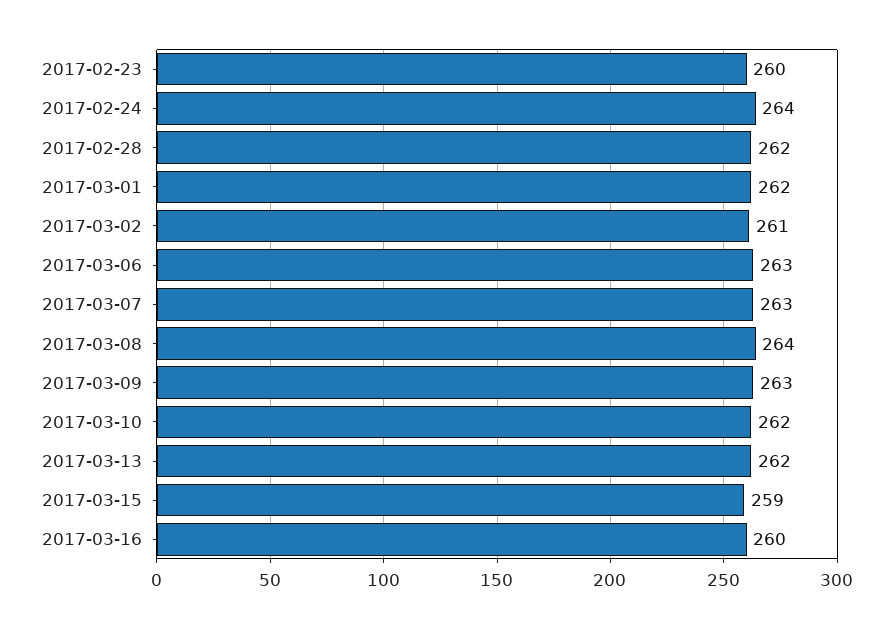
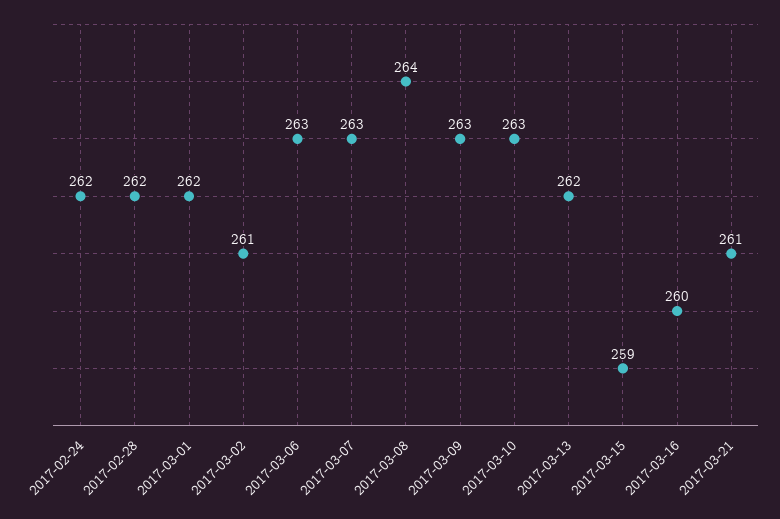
2017-02-23: 260 -> none
2017-02-24: 264 -> 262
2017-03-10: 262 -> 263
2017-03-21: none -> 261

